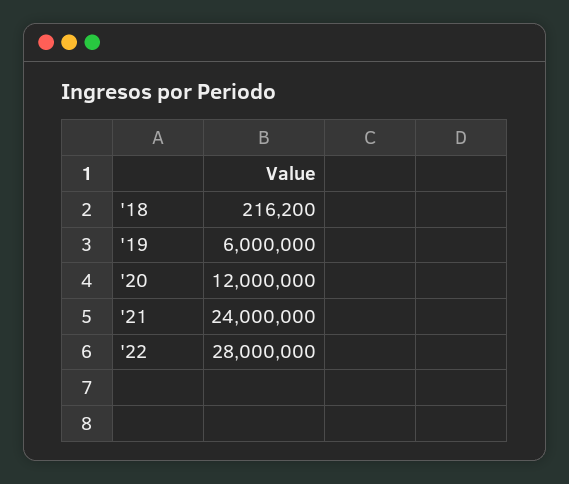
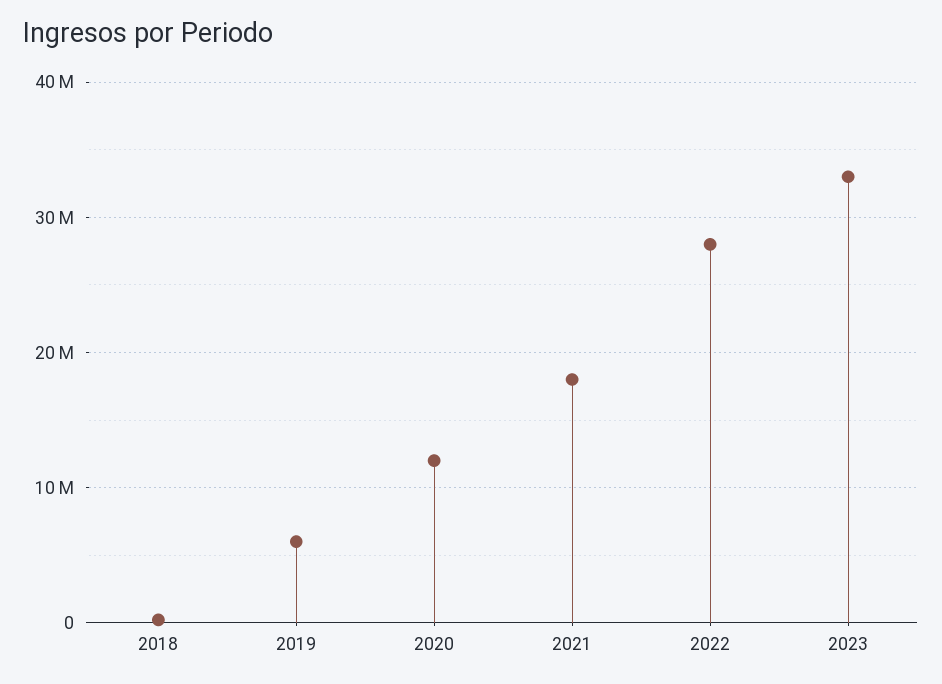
'21: 24000000 -> 18000000
2023: none -> 33000000

